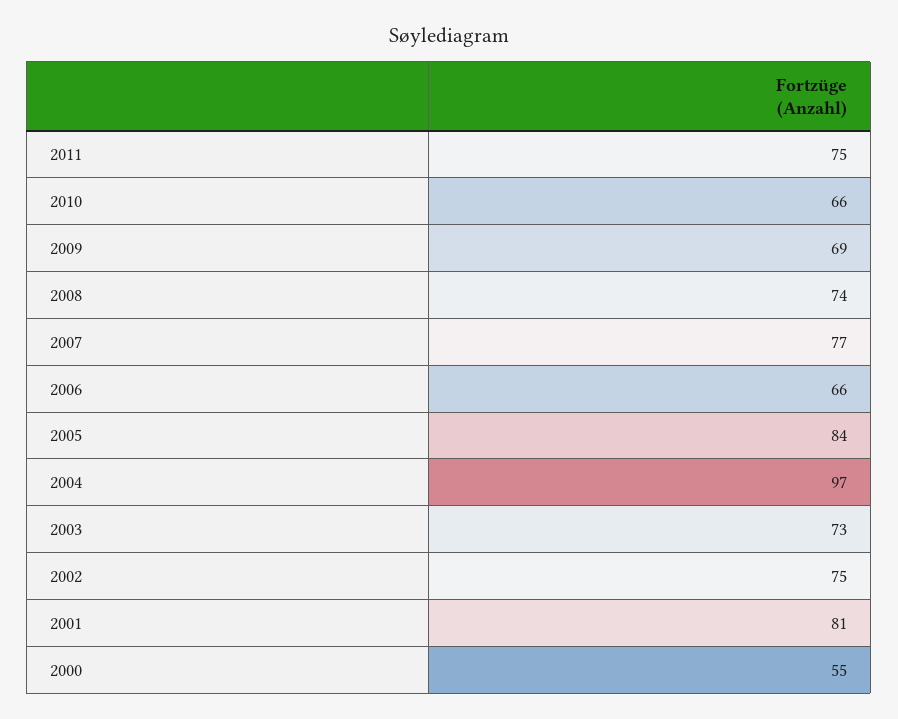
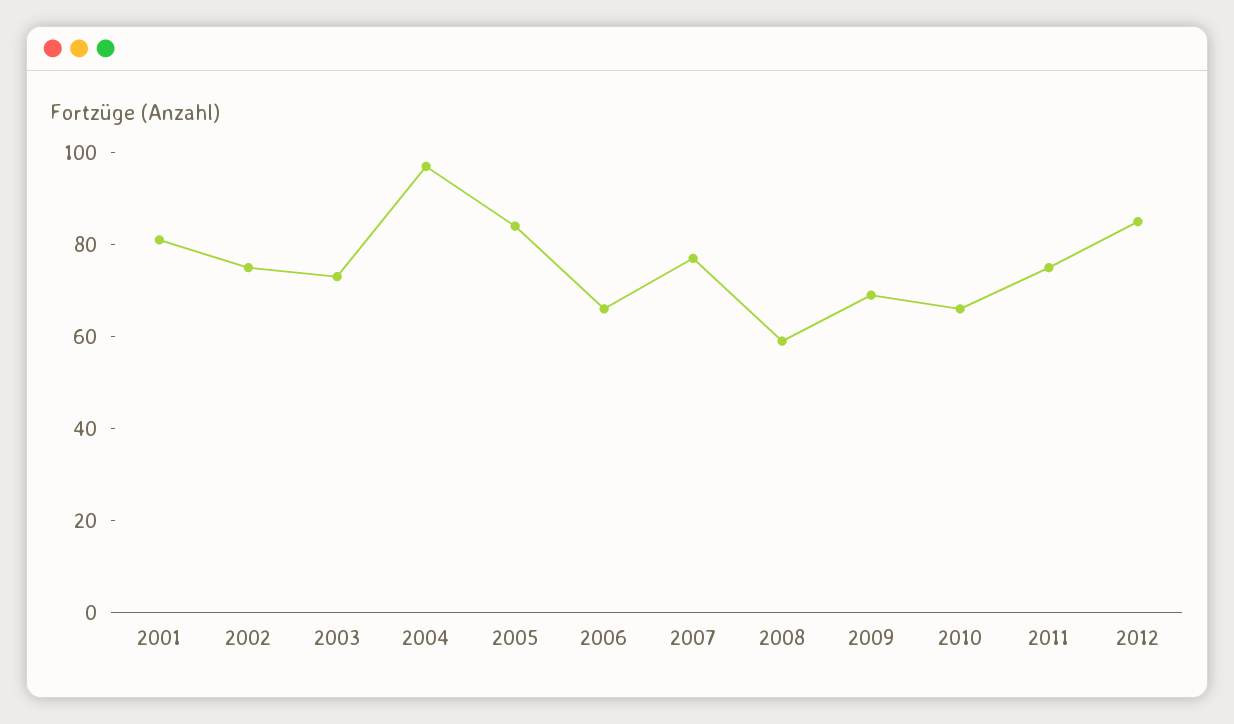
2008: 74 -> 60
2000: 55 -> none
2012: none -> 85

